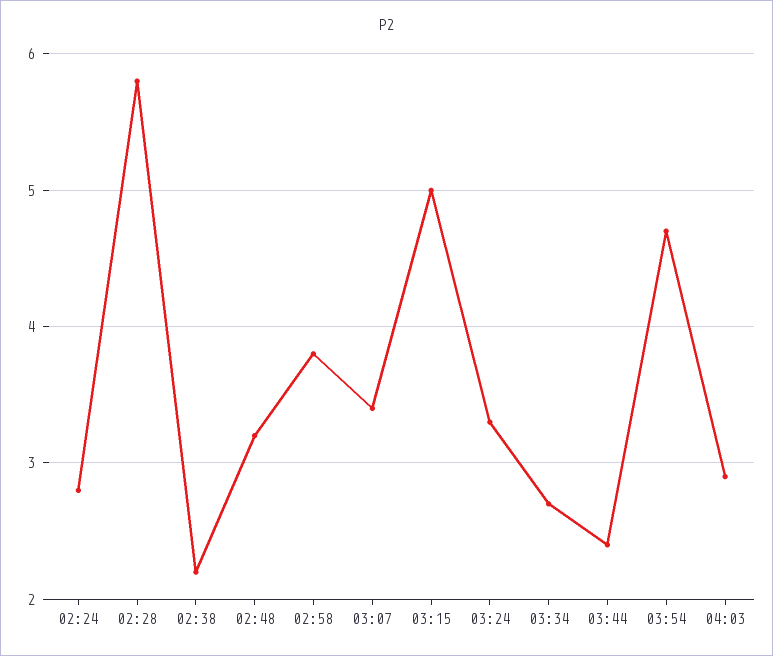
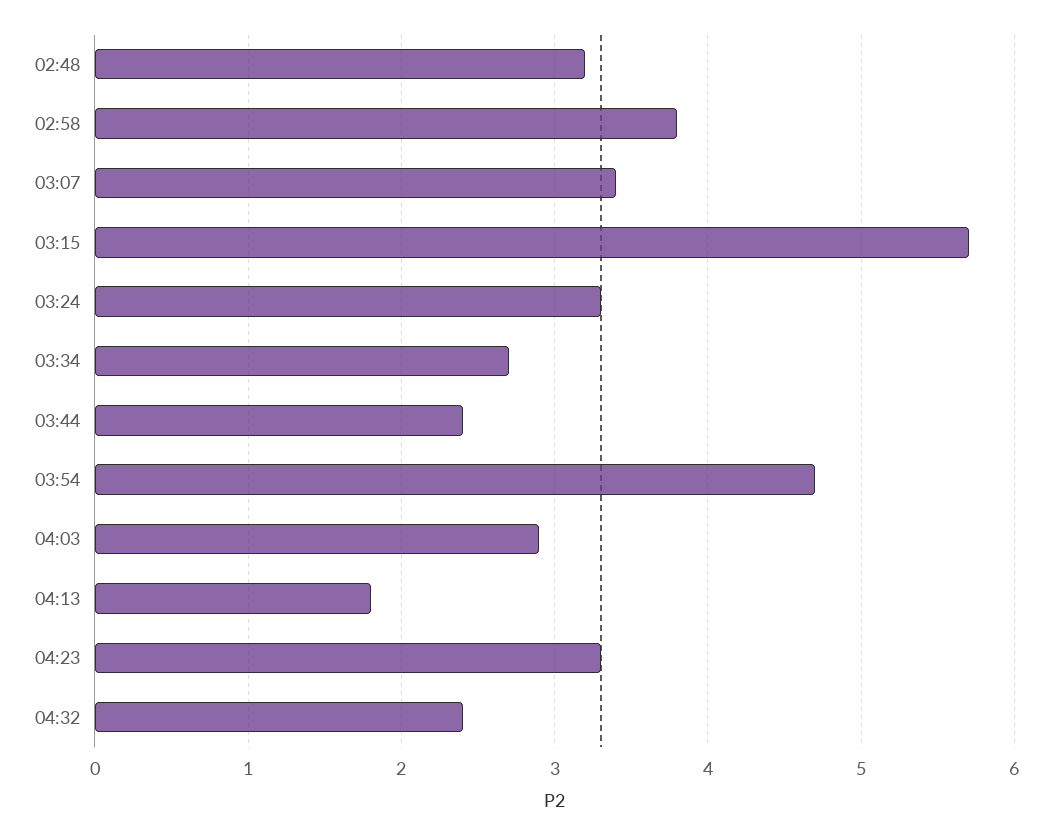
02:24: 2.8 -> none
02:28: 5.8 -> none
02:38: 2.2 -> none
03:15: 5 -> 5.7
04:13: none -> 1.8
04:23: none -> 3.3
04:32: none -> 2.4

